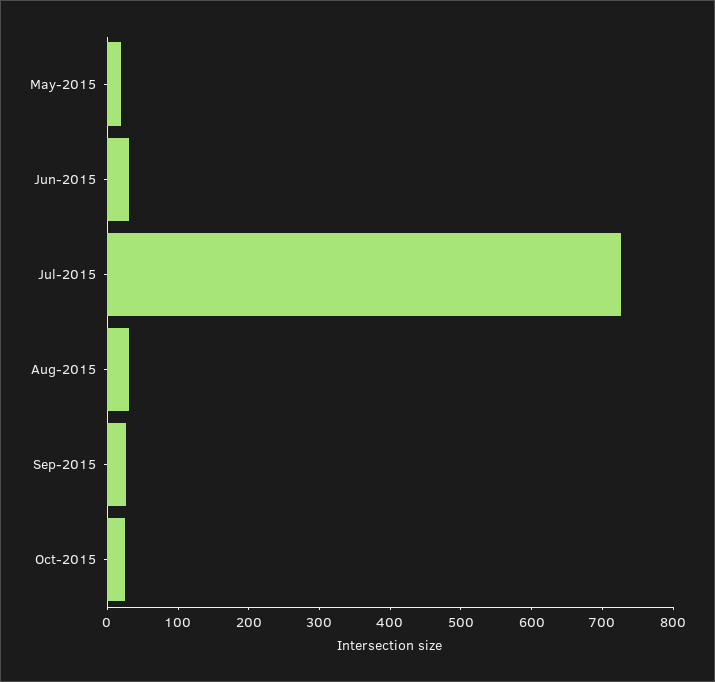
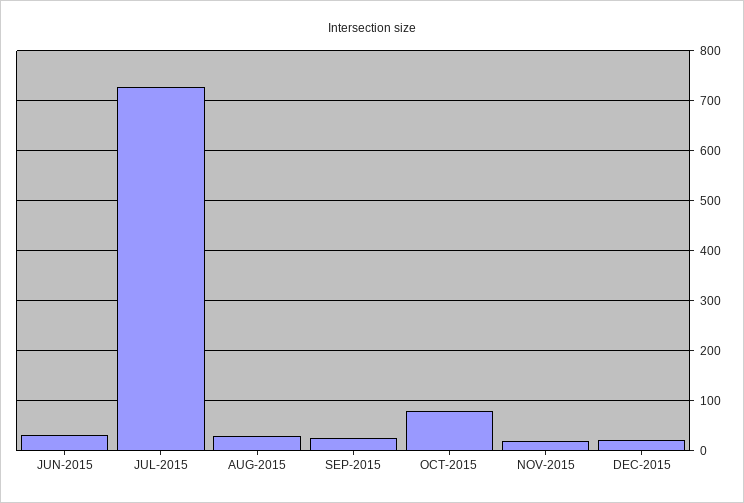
May-2015: 20 -> none
Oct-2015: 20 -> 80
NOV-2015: none -> 20
DEC-2015: none -> 20

